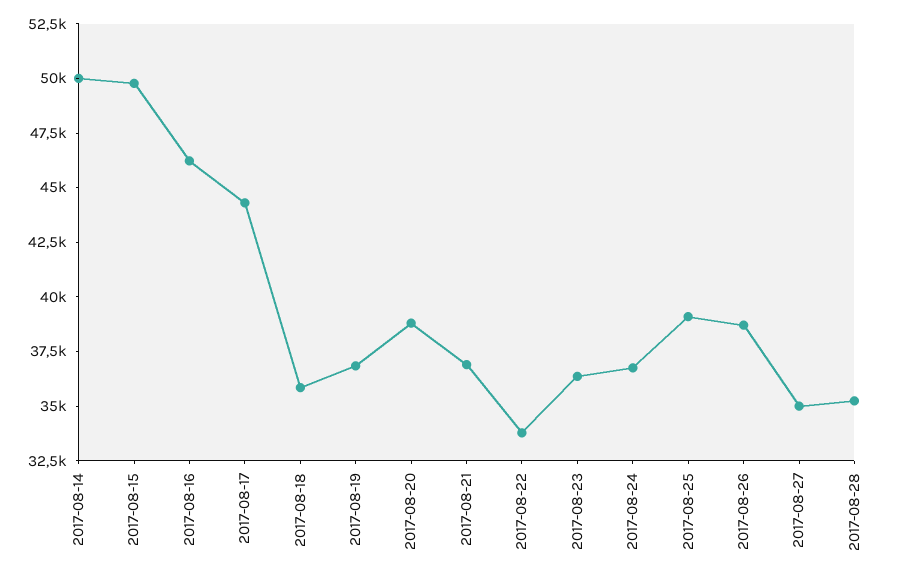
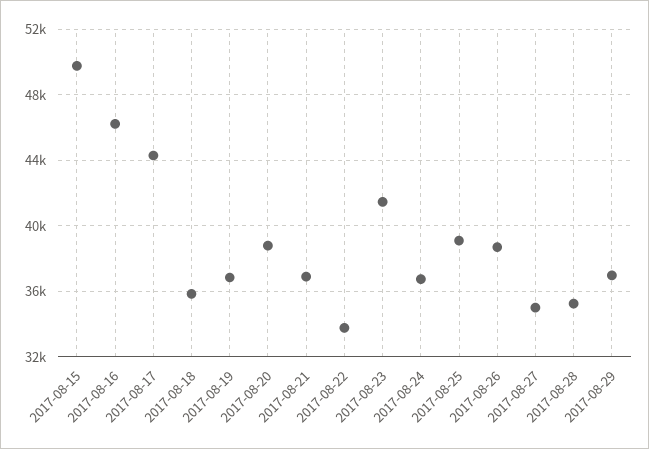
2017-08-14: 50000 -> none
2017-08-23: 36500 -> 41500
2017-08-29: none -> 37000

